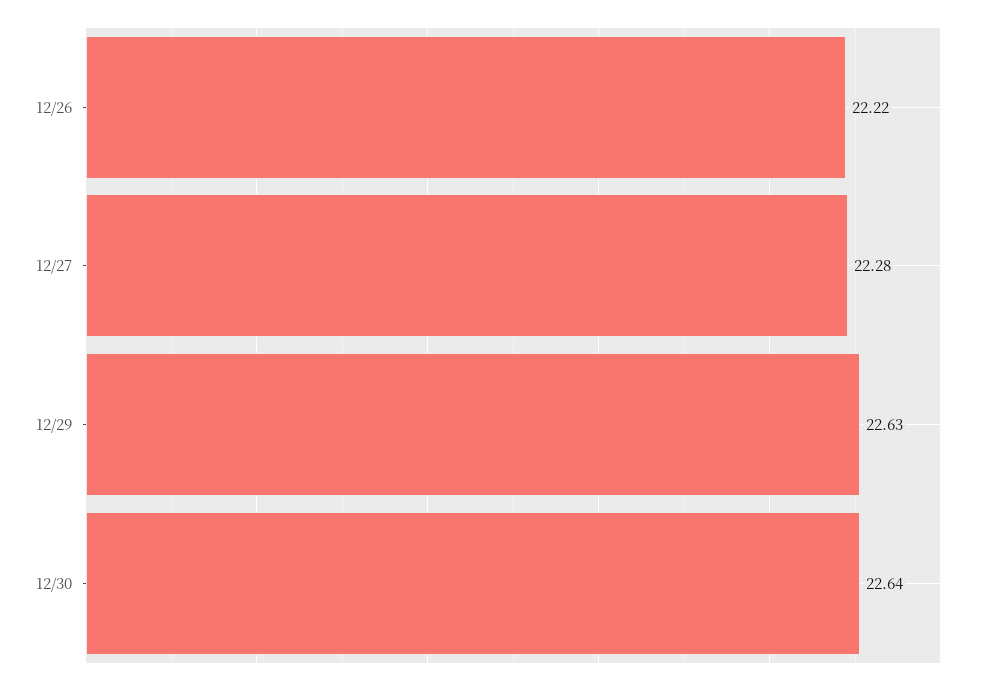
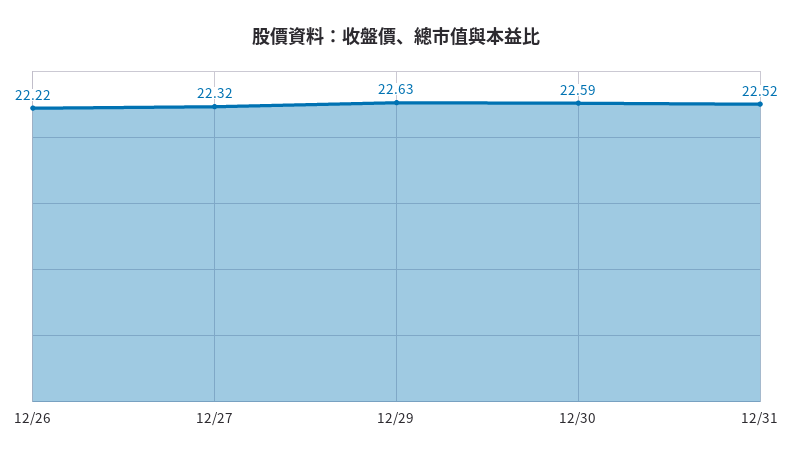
12/27: 22.28 -> 22.32
12/30: 22.64 -> 22.59
12/31: none -> 22.52

